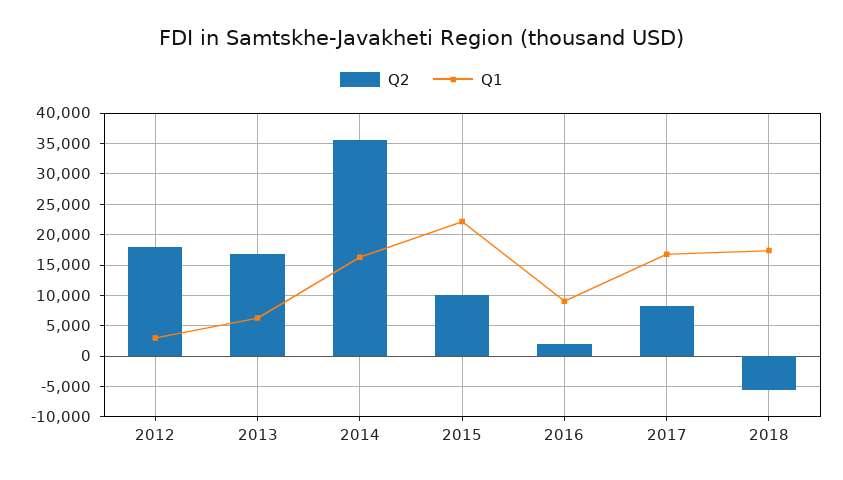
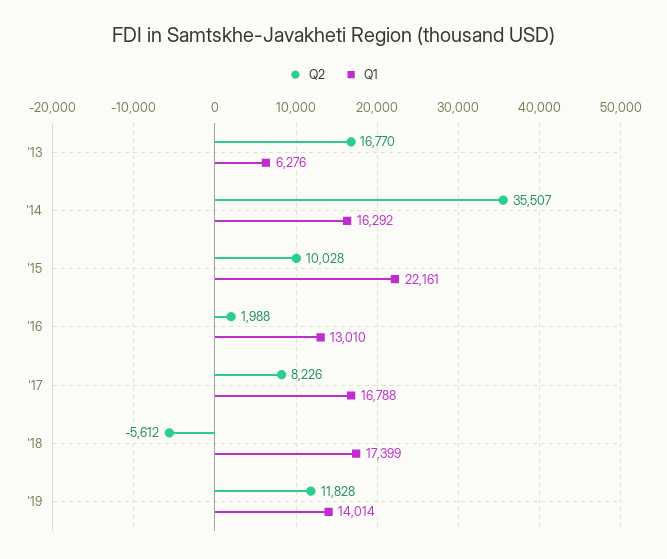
Q2, 2012: 18000 -> none
Q1, 2012: 3000 -> none
Q1, 2016: 9000 -> 13010
Q2, '19: none -> 11828
Q1, '19: none -> 14014

